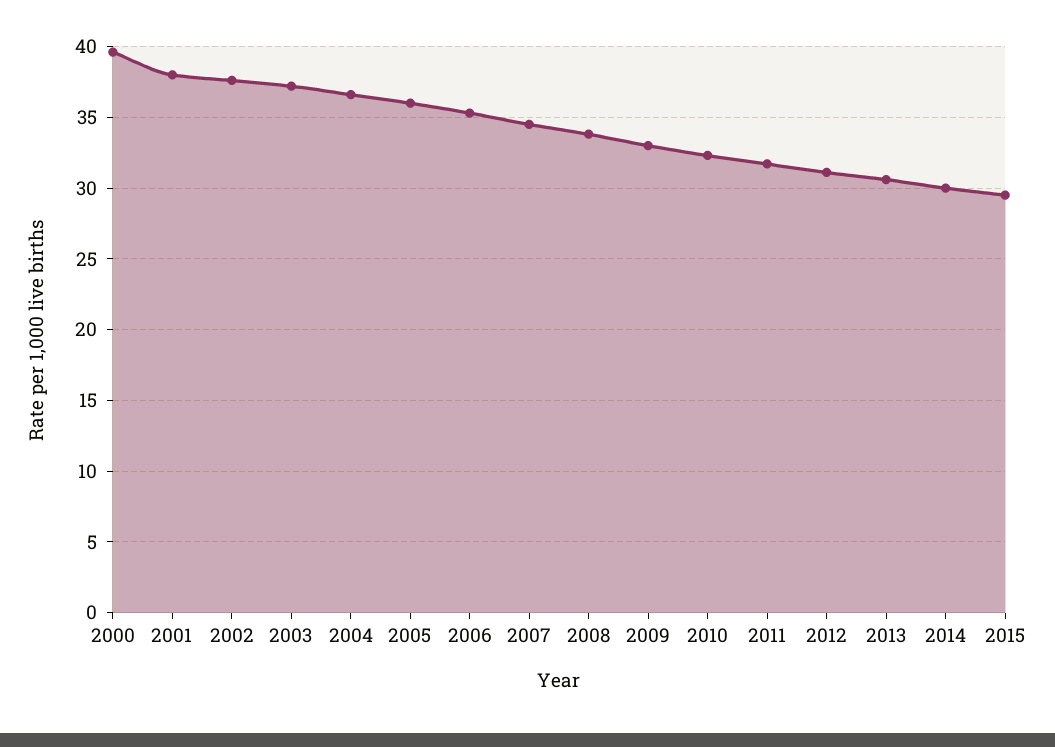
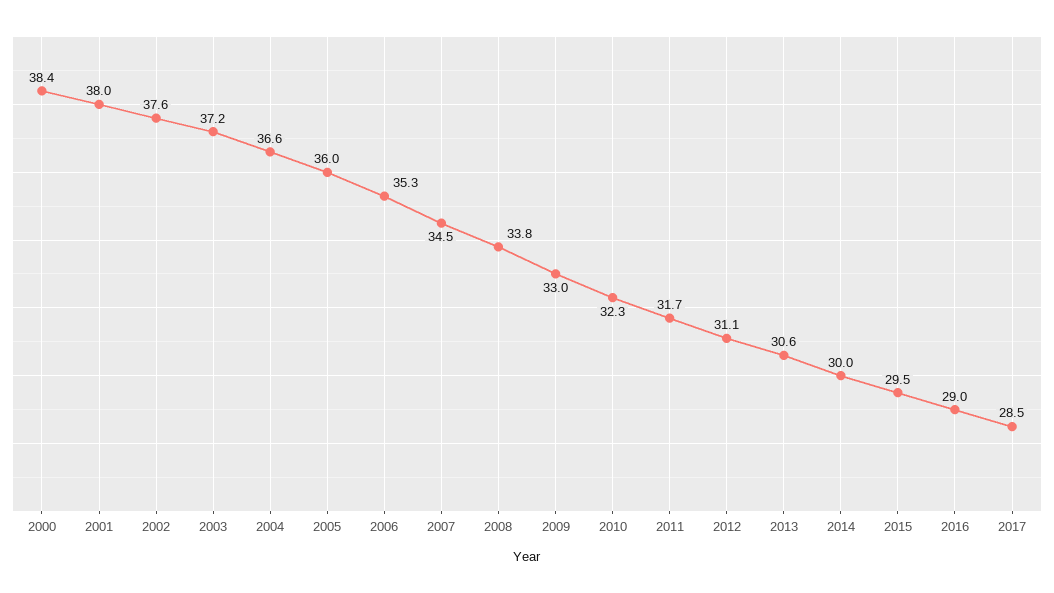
2000: 39.5 -> 38.4
2016: none -> 29
2017: none -> 28.5

